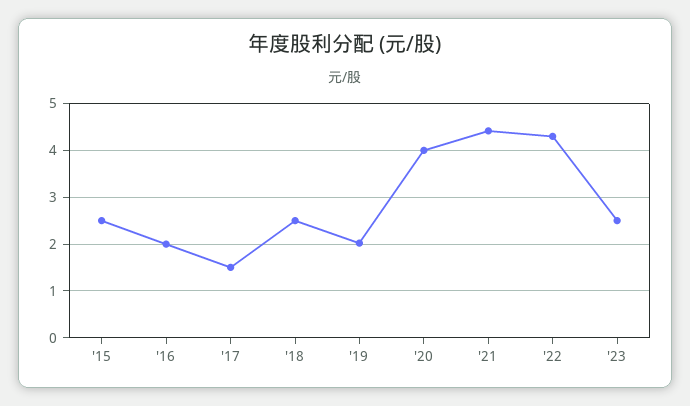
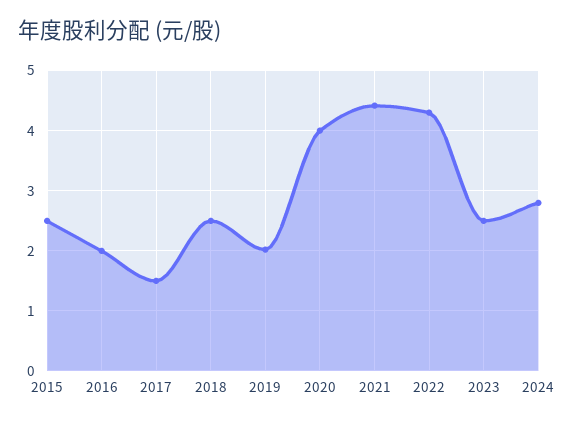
2024: none -> 2.8

